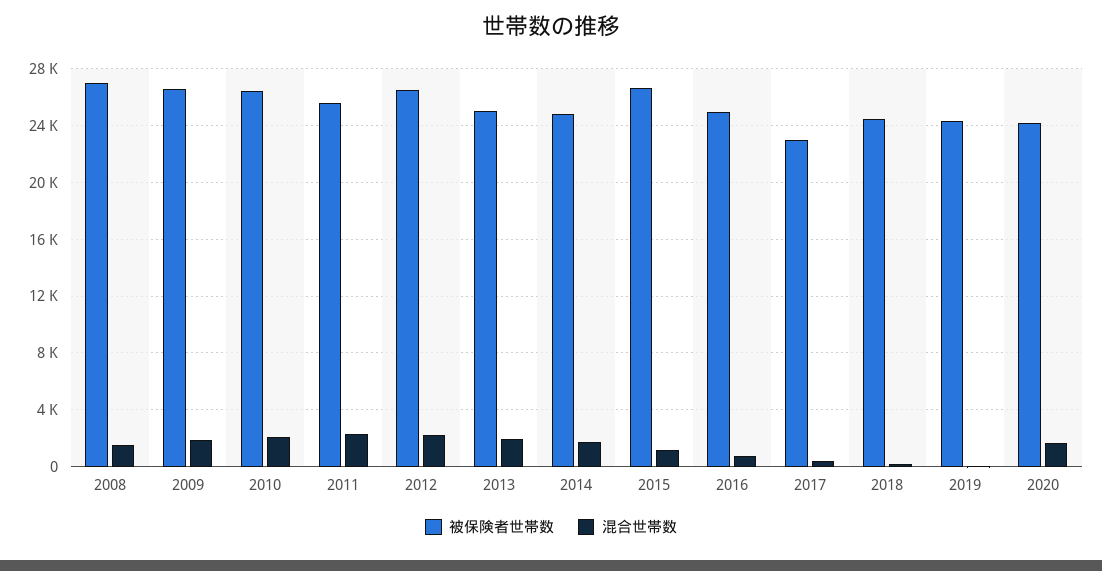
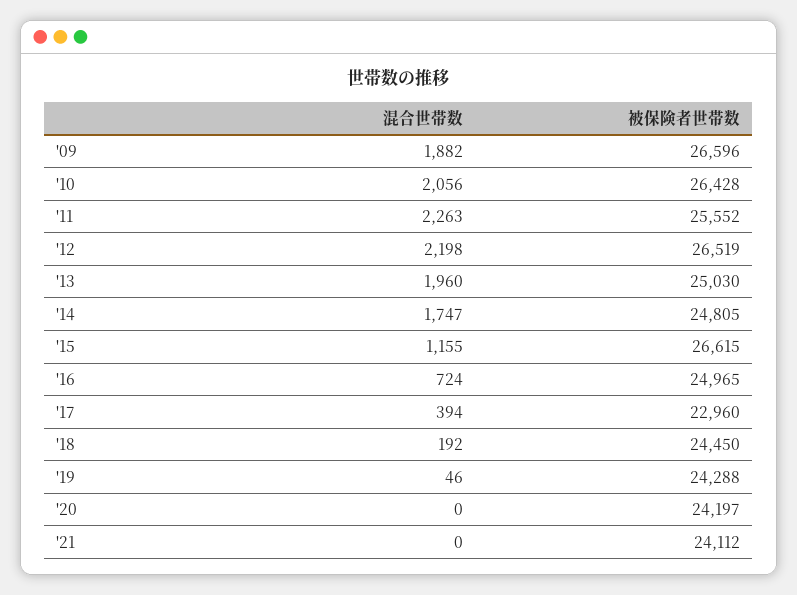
被保険者世帯数, 2008: 27000 -> none
混合世帯数, 2008: 1500 -> none
混合世帯数, 2020: 1500 -> 0
混合世帯数, '21: none -> 0
被保険者世帯数, '21: none -> 24112

